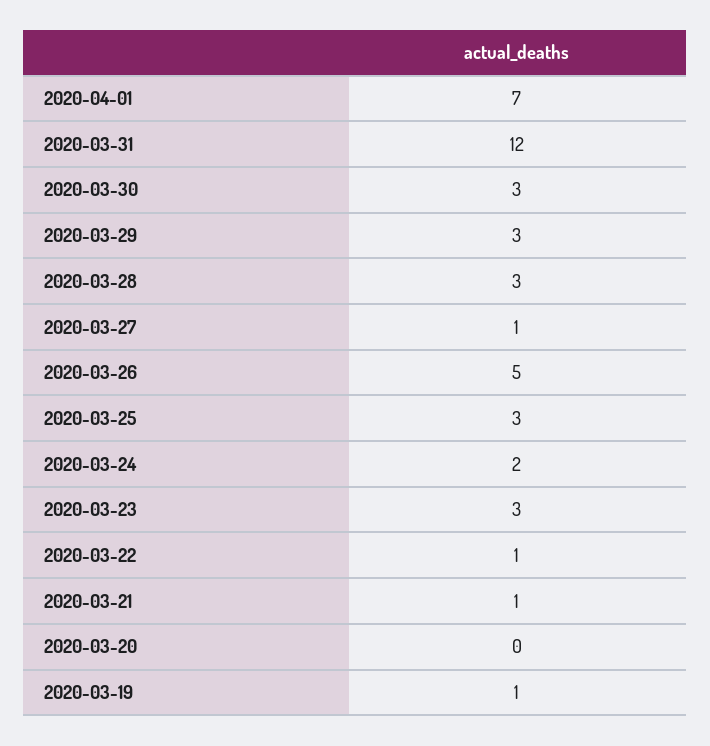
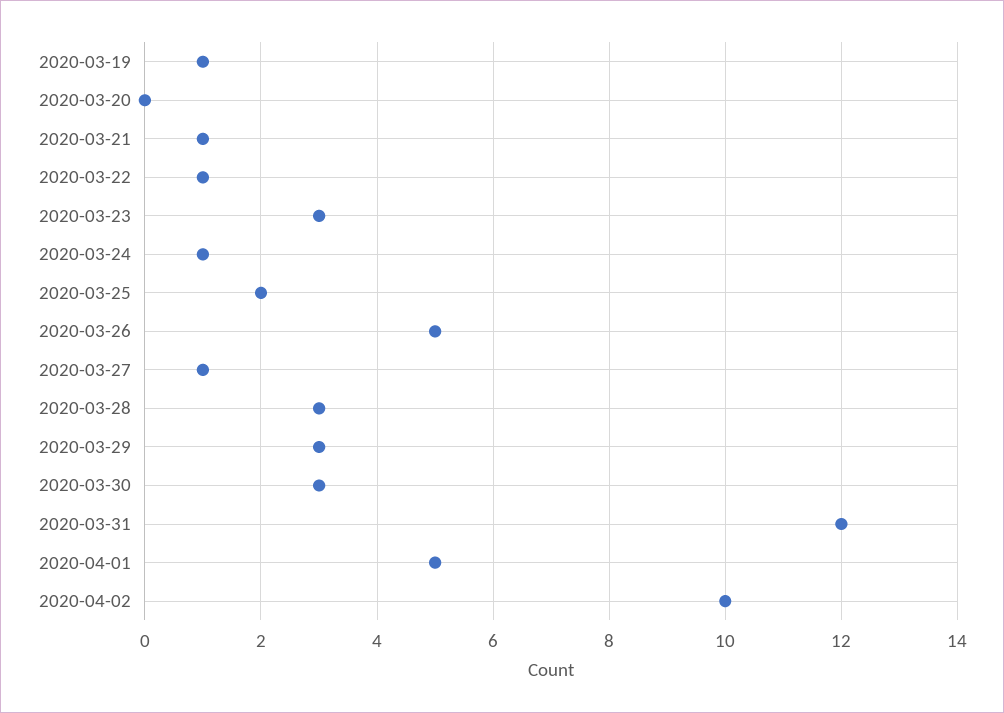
2020-04-01: 7 -> 5
2020-03-25: 3 -> 2
2020-03-24: 2 -> 1
2020-04-02: none -> 10

